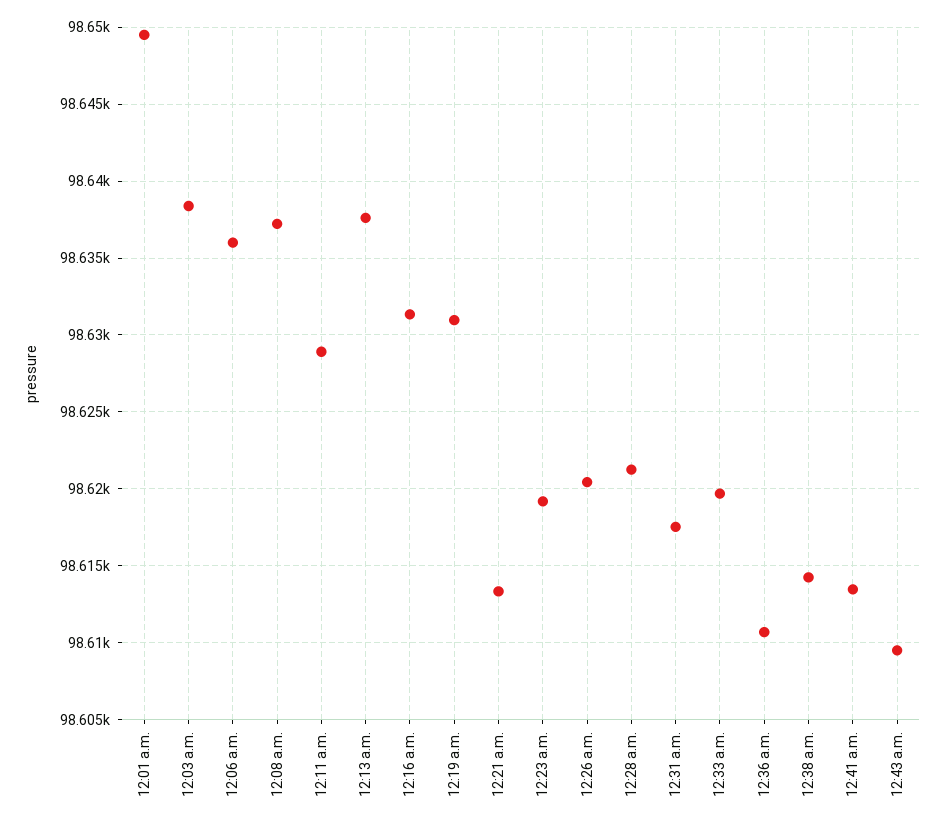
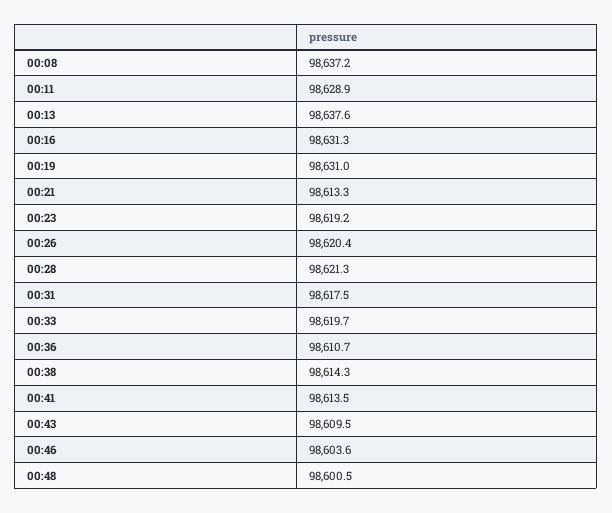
12:01 a.m.: 98649.5 -> none
12:03 a.m.: 98638.5 -> none
12:06 a.m.: 98636 -> none
00:46: none -> 98603.6
00:48: none -> 98600.5

